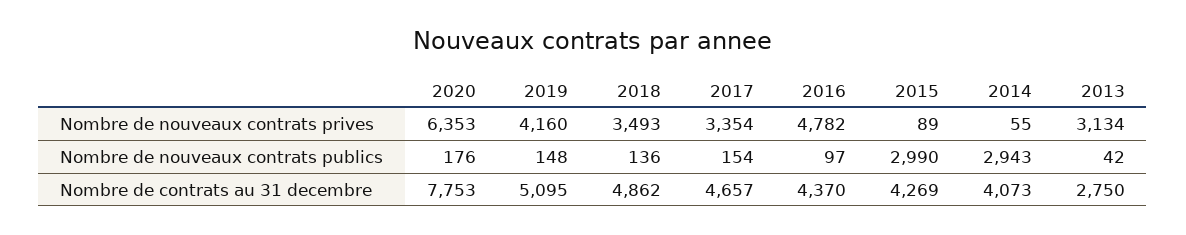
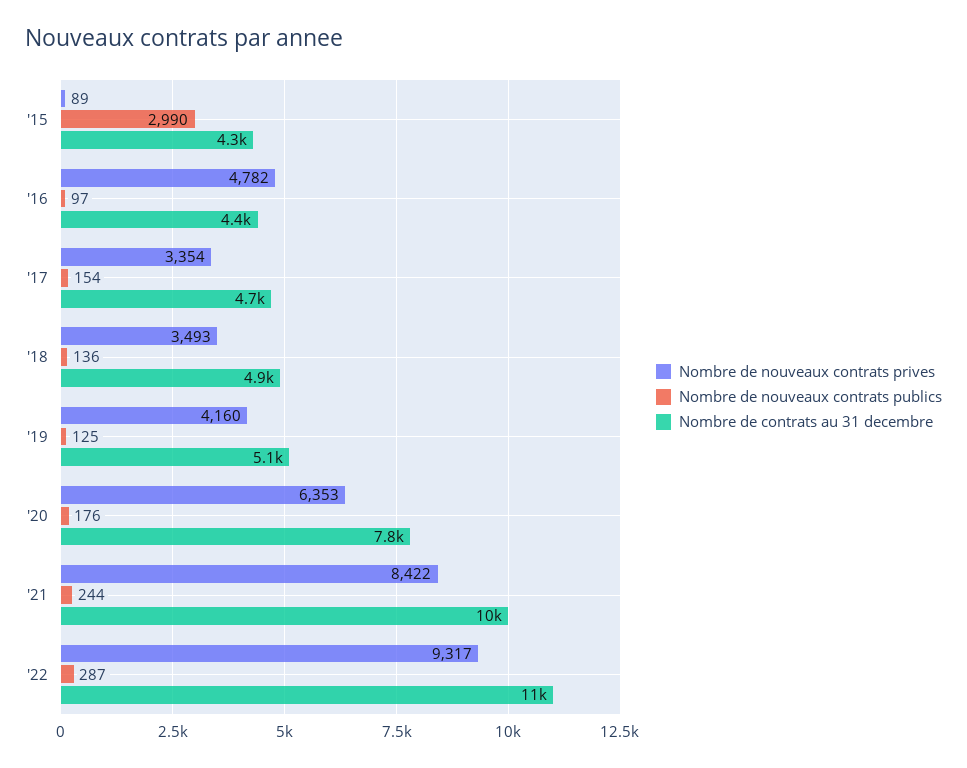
Nombre de nouveaux contrats prives, 2014: 55 -> none
Nombre de nouveaux contrats prives, 2013: 3134 -> none
Nombre de nouveaux contrats publics, 2019: 148 -> 125
Nombre de nouveaux contrats publics, 2014: 2943 -> none
Nombre de nouveaux contrats publics, 2013: 42 -> none
Nombre de contrats au 31 decembre, 2014: 4073 -> none
Nombre de contrats au 31 decembre, 2013: 2750 -> none
Nombre de nouveaux contrats prives, '21: none -> 8422
Nombre de nouveaux contrats publics, '21: none -> 244
Nombre de contrats au 31 decembre, '21: none -> 10000
Nombre de nouveaux contrats prives, '22: none -> 9317
Nombre de nouveaux contrats publics, '22: none -> 287
Nombre de contrats au 31 decembre, '22: none -> 11000

